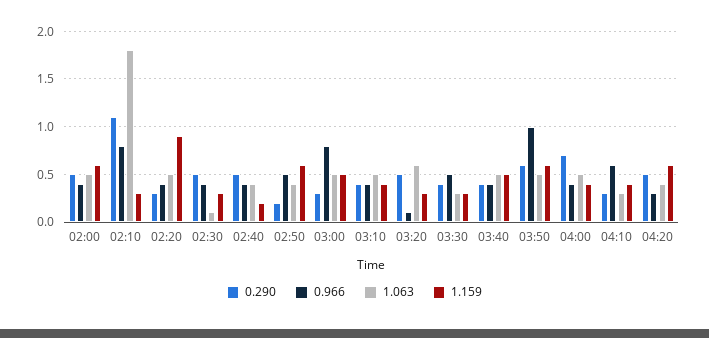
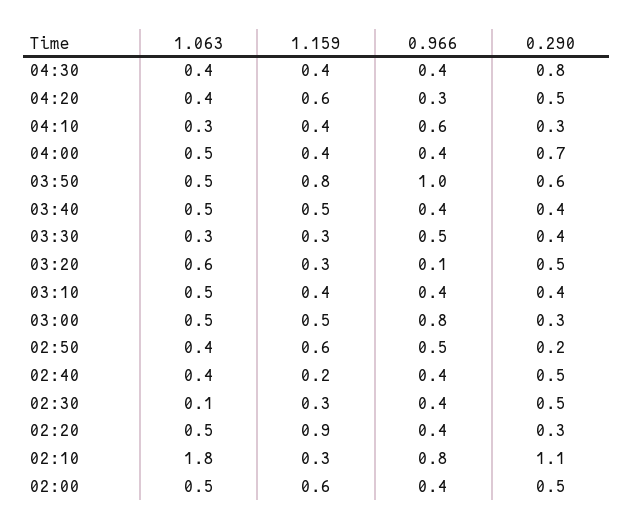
1.159, 03:50: 0.6 -> 0.8
1.063, 04:30: none -> 0.4
1.159, 04:30: none -> 0.4
0.966, 04:30: none -> 0.4
0.290, 04:30: none -> 0.8

